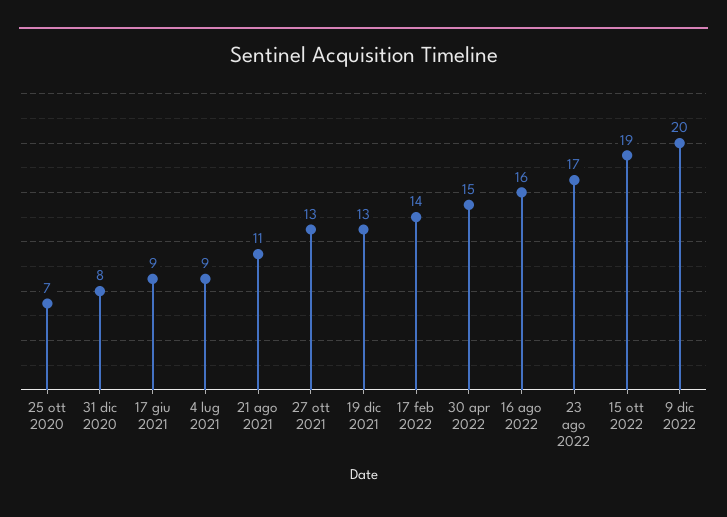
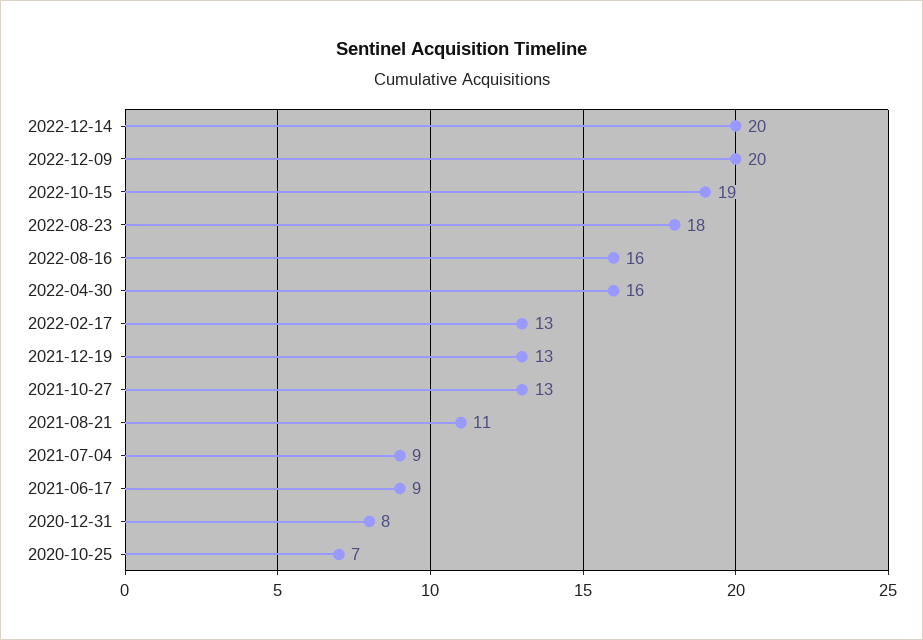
17 feb 2022: 14 -> 13
30 apr 2022: 15 -> 16
23 ago 2022: 17 -> 18
2022-12-14: none -> 20

